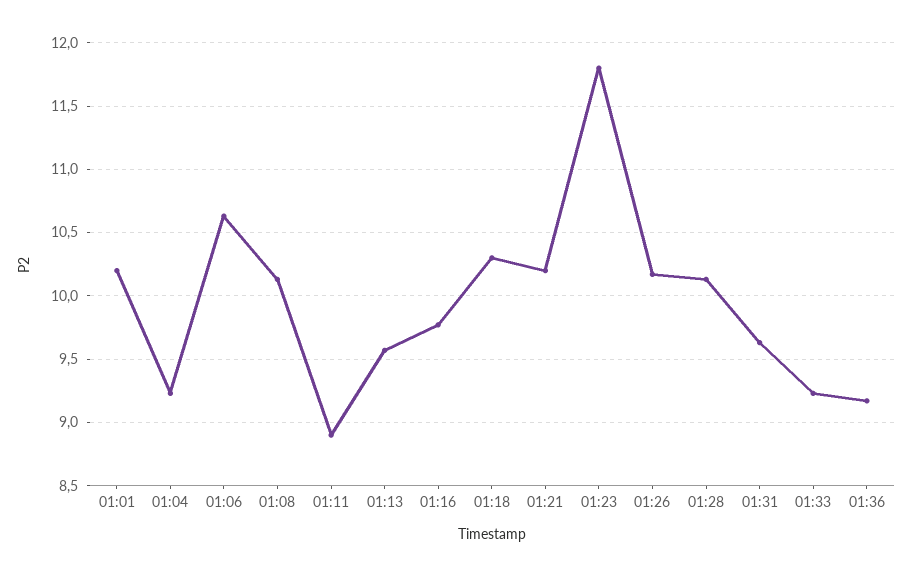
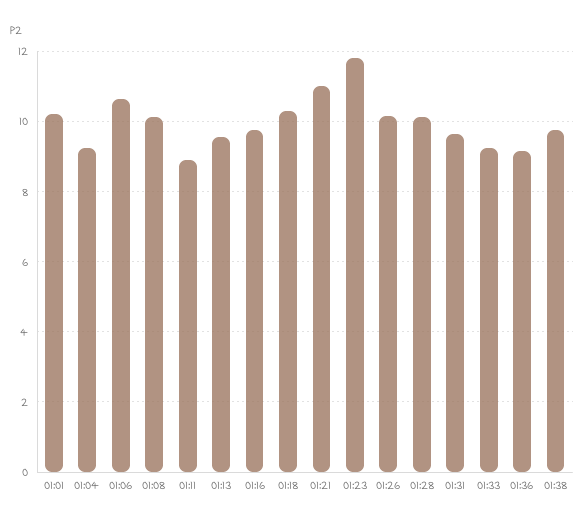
01:21: 10.2 -> 11
01:38: none -> 9.8

